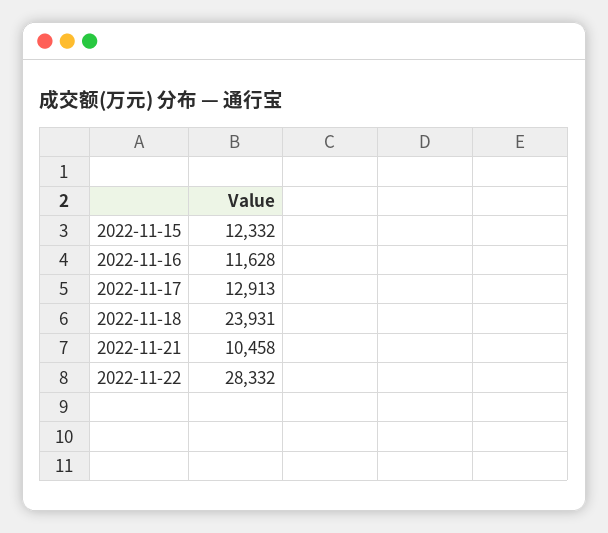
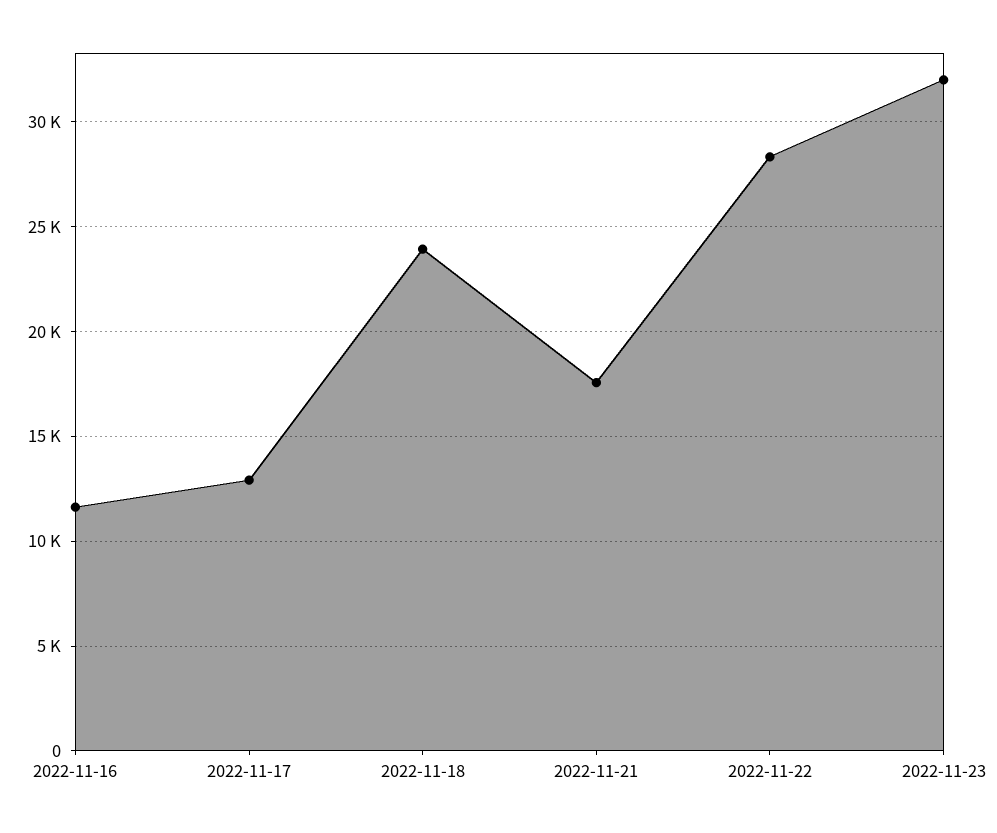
2022-11-15: 12332 -> none
2022-11-21: 10458 -> 17500
2022-11-23: none -> 32000

